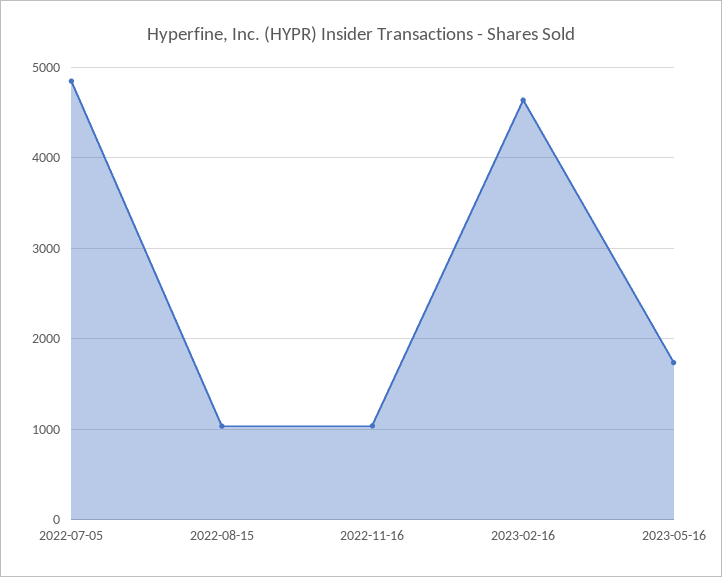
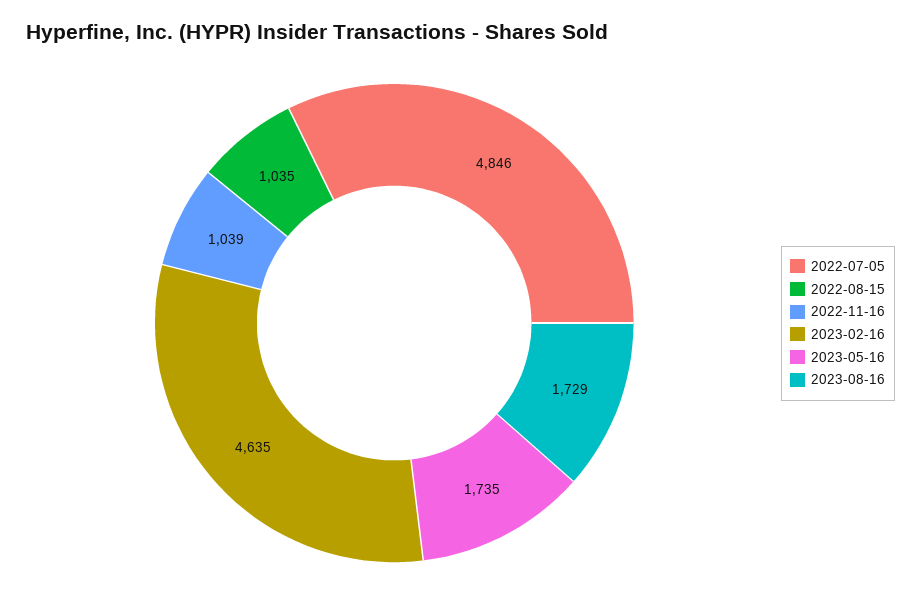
2023-08-16: none -> 1729

